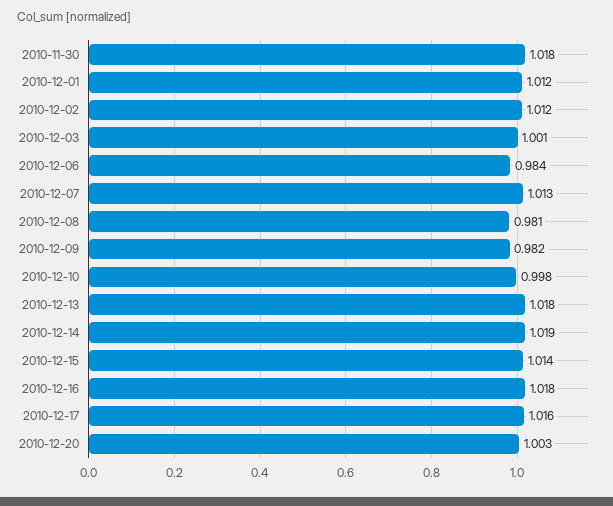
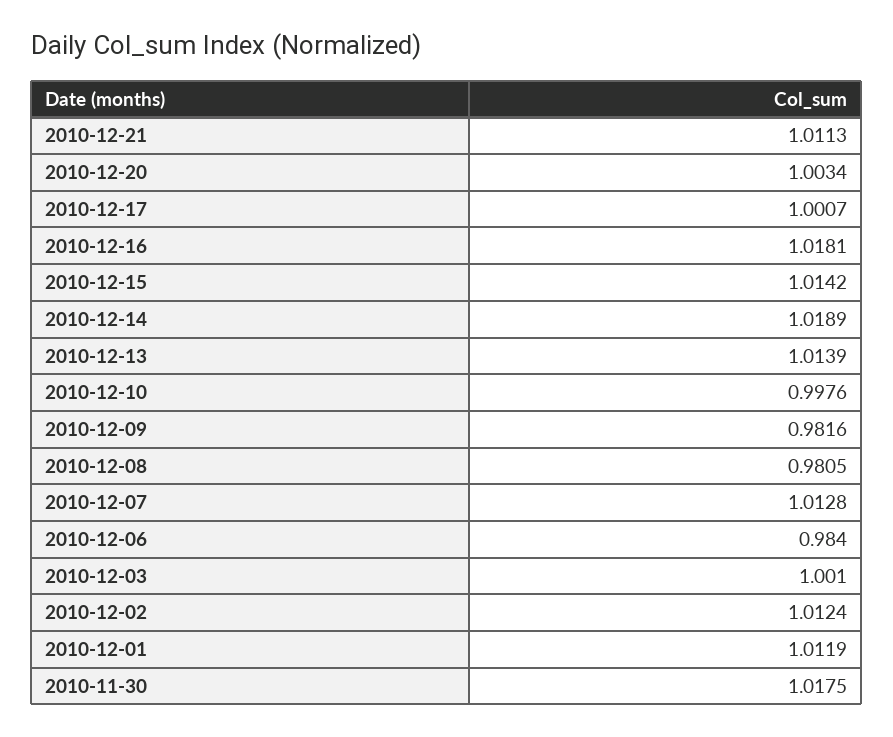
2010-12-13: 1.018 -> 1.0139
2010-12-17: 1.016 -> 1.0007
2010-12-21: none -> 1.0113

